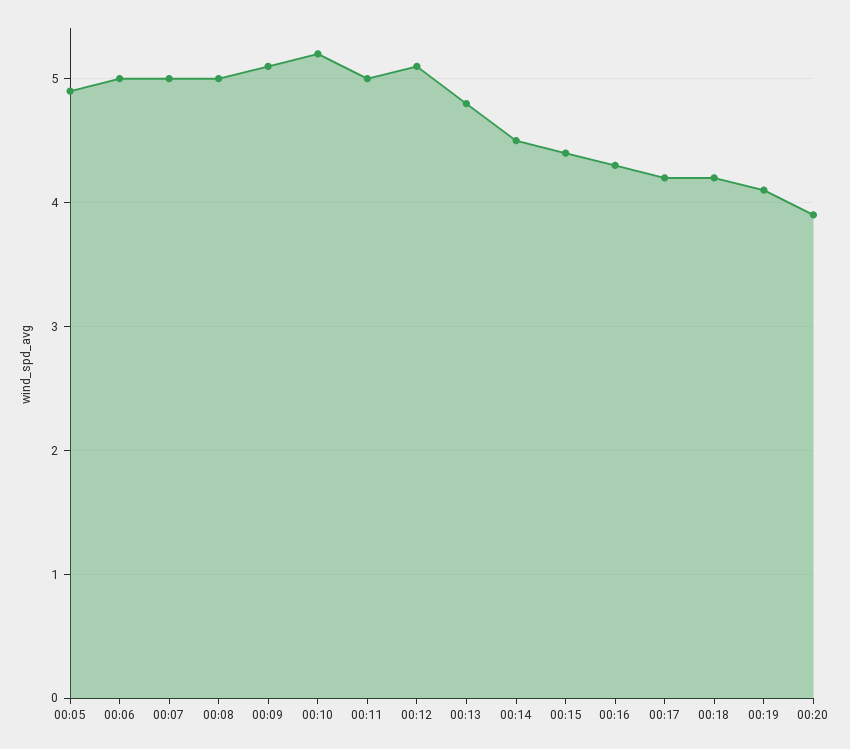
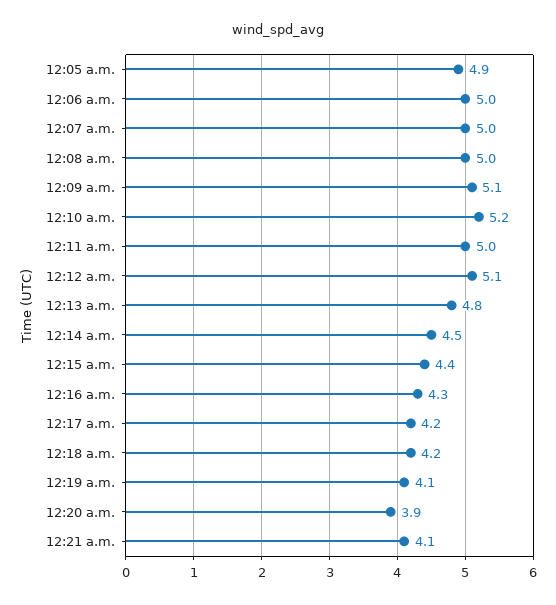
12:21 a.m.: none -> 4.1

